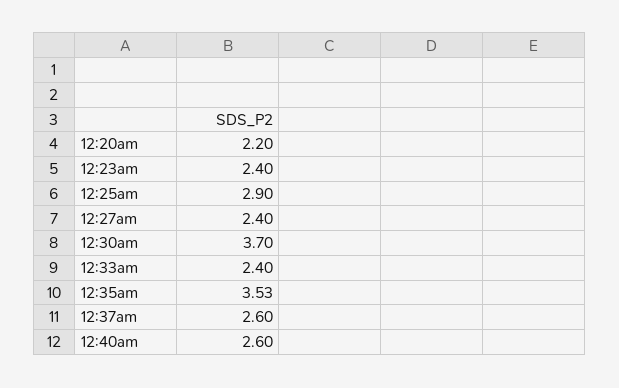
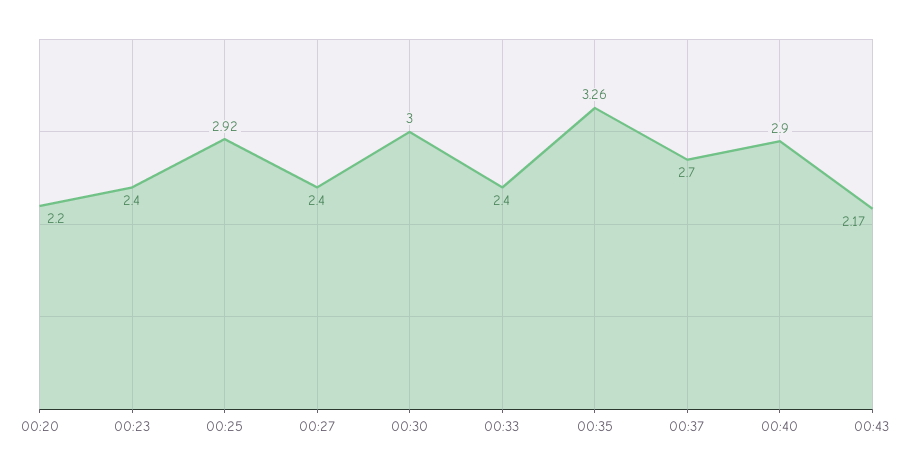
12:25am: 2.9 -> 2.92
12:30am: 3.7 -> 3
12:35am: 3.53 -> 3.26
12:37am: 2.6 -> 2.7
12:40am: 2.6 -> 2.9
00:43: none -> 2.17

